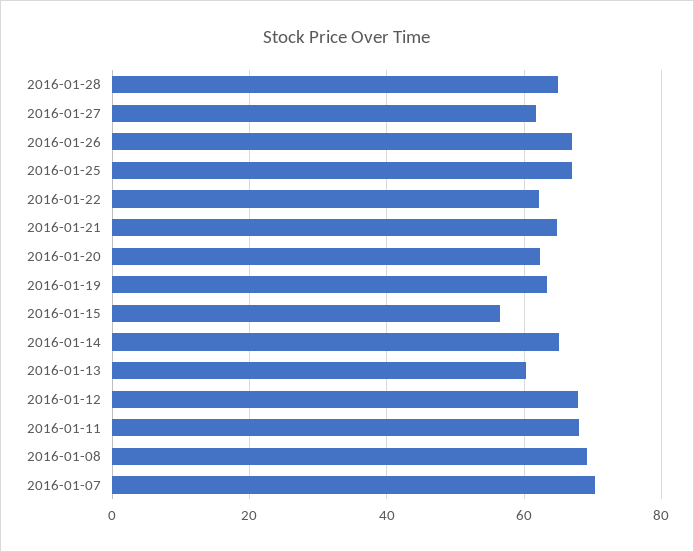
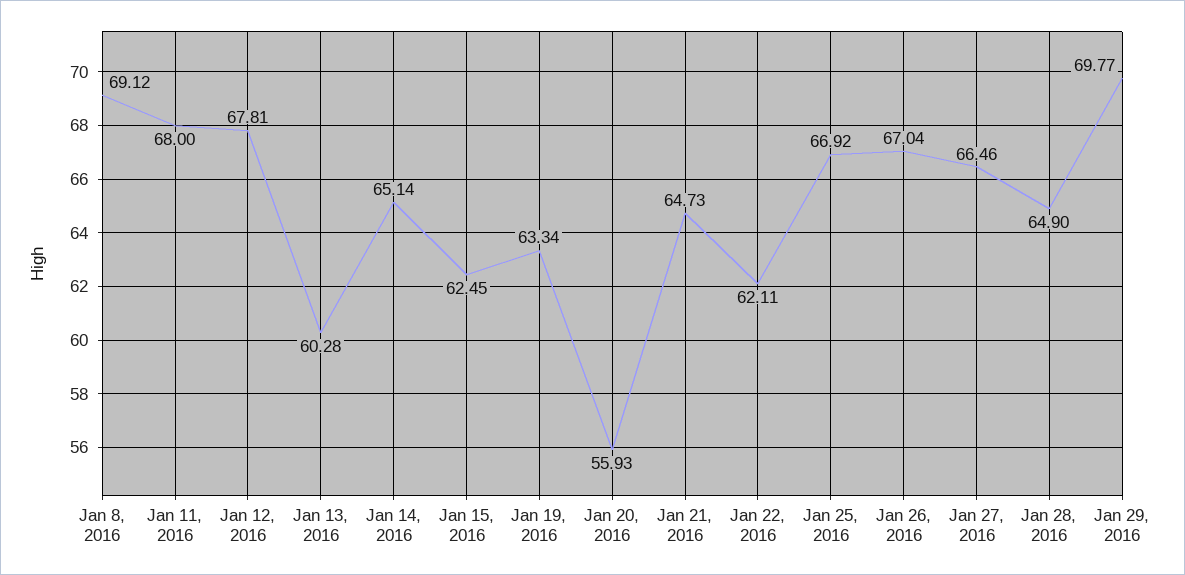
2016-01-27: 62 -> 66.46
2016-01-20: 62 -> 55.93
2016-01-15: 56 -> 62.45
2016-01-07: 70 -> none
Jan 29, 2016: none -> 69.77

